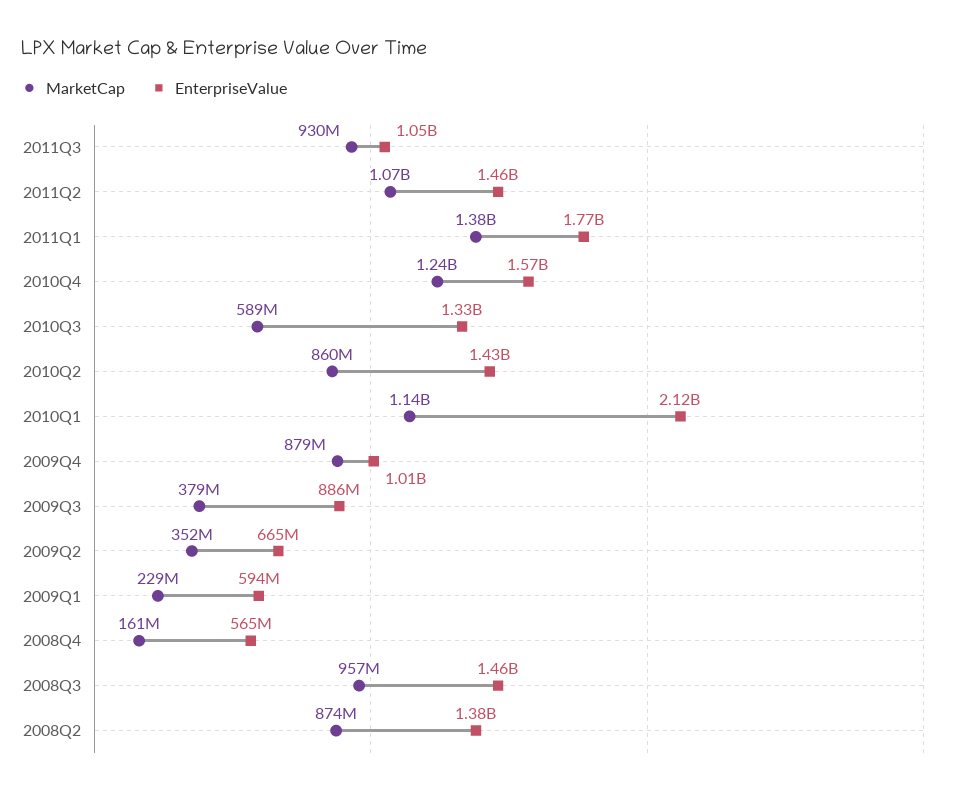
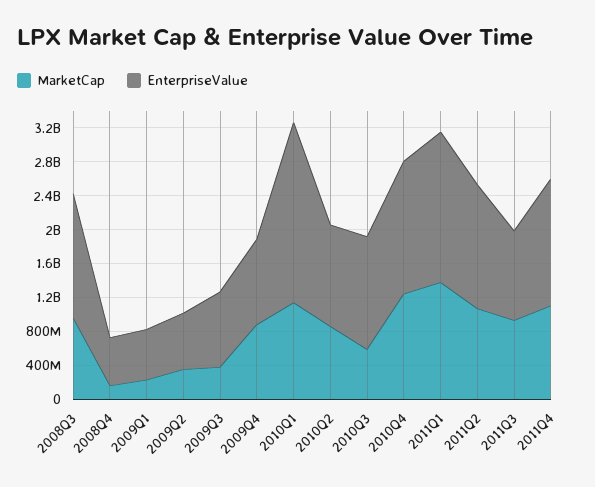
EnterpriseValue, 2010Q2: 1430000000 -> 1200000000
MarketCap, 2008Q2: 874000000 -> none
EnterpriseValue, 2008Q2: 1380000000 -> none
MarketCap, 2011Q4: none -> 1100000000
EnterpriseValue, 2011Q4: none -> 1500000000

